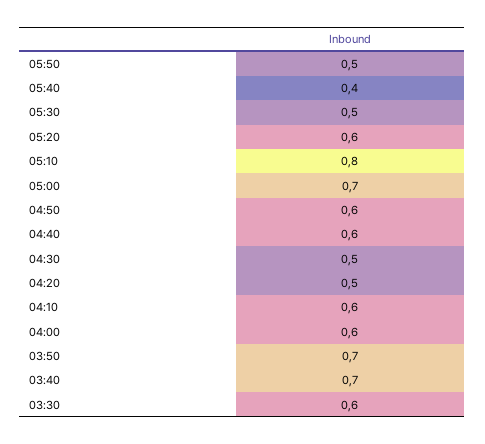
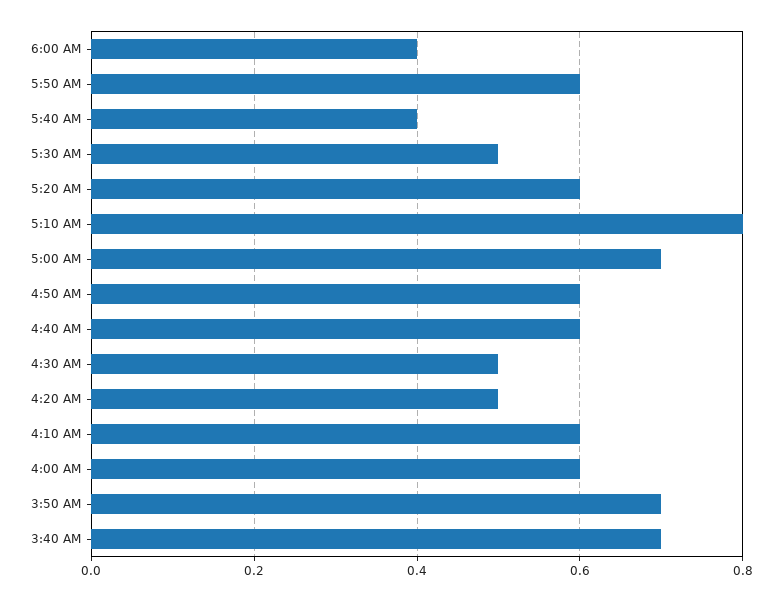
05:50: 0.5 -> 0.6
03:30: 0.6 -> none
6:00 AM: none -> 0.4

